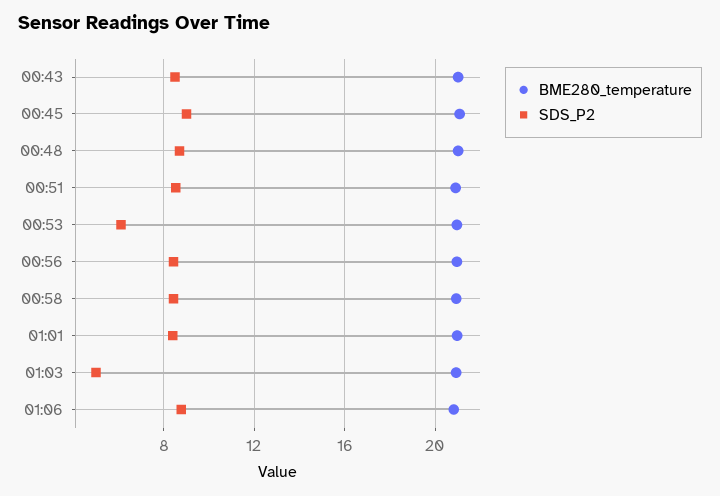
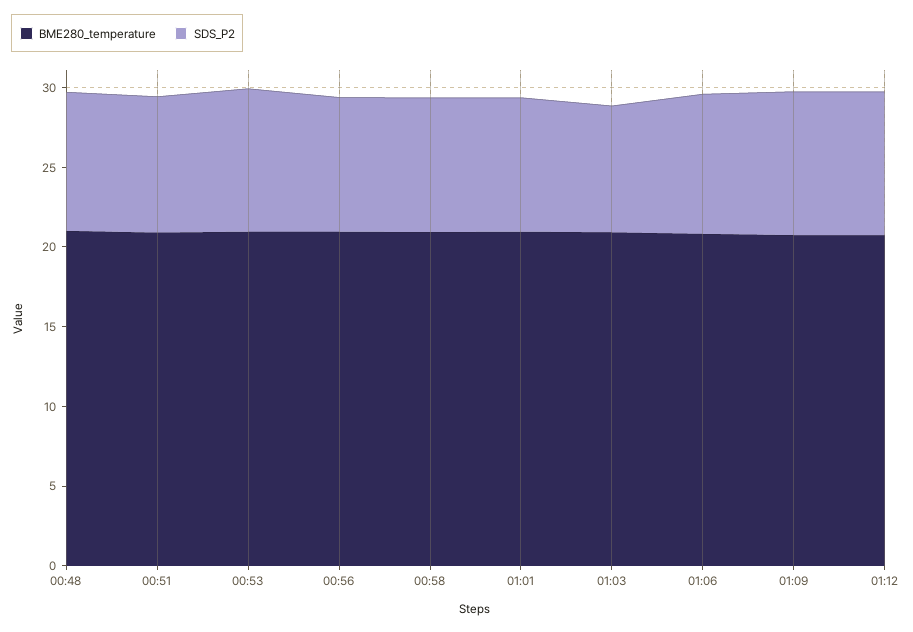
BME280_temperature, 00:43: 21 -> none
SDS_P2, 00:43: 8.5 -> none
BME280_temperature, 00:45: 21 -> none
SDS_P2, 00:45: 9 -> none
SDS_P2, 00:53: 6 -> 9
SDS_P2, 01:03: 5 -> 8
BME280_temperature, 01:09: none -> 21
SDS_P2, 01:09: none -> 9
BME280_temperature, 01:12: none -> 21
SDS_P2, 01:12: none -> 9

